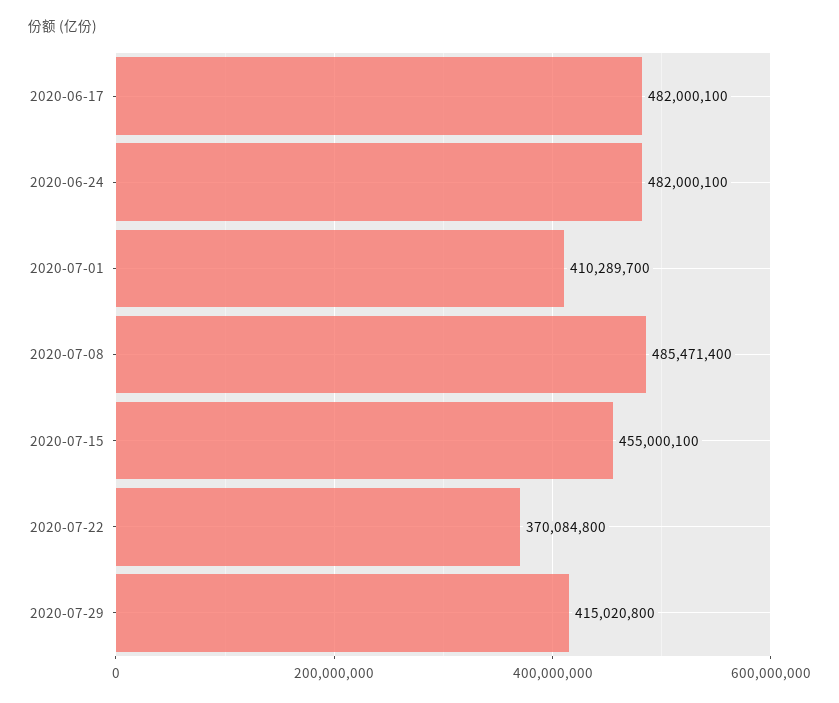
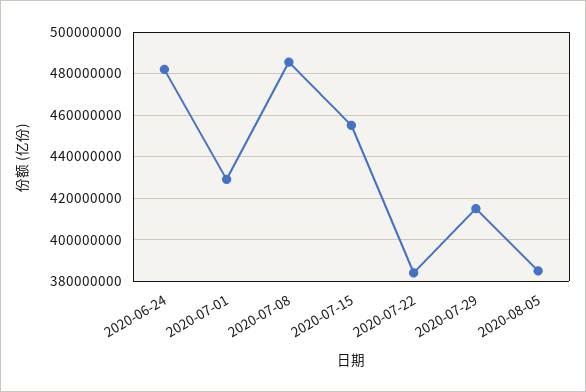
2020-06-17: 482000100 -> none
2020-07-01: 410289700 -> 430000000
2020-07-22: 370084800 -> 385000000
2020-08-05: none -> 385000000

